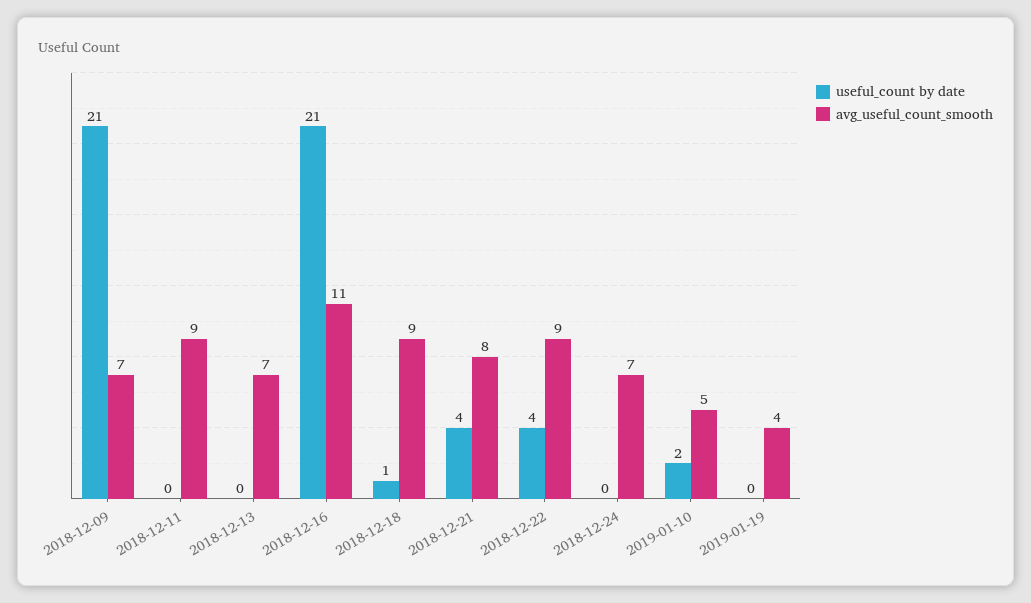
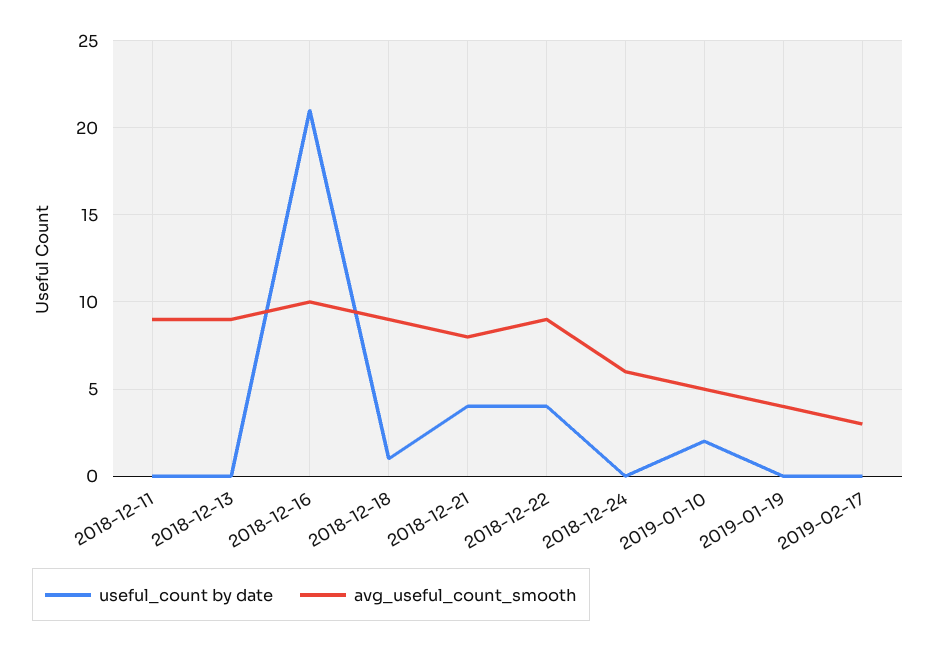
useful_count by date, 2018-12-09: 21 -> none
avg_useful_count_smooth, 2018-12-09: 7 -> none
avg_useful_count_smooth, 2018-12-13: 7 -> 9
avg_useful_count_smooth, 2018-12-16: 11 -> 10
avg_useful_count_smooth, 2018-12-24: 7 -> 6
useful_count by date, 2019-02-17: none -> 0
avg_useful_count_smooth, 2019-02-17: none -> 3

